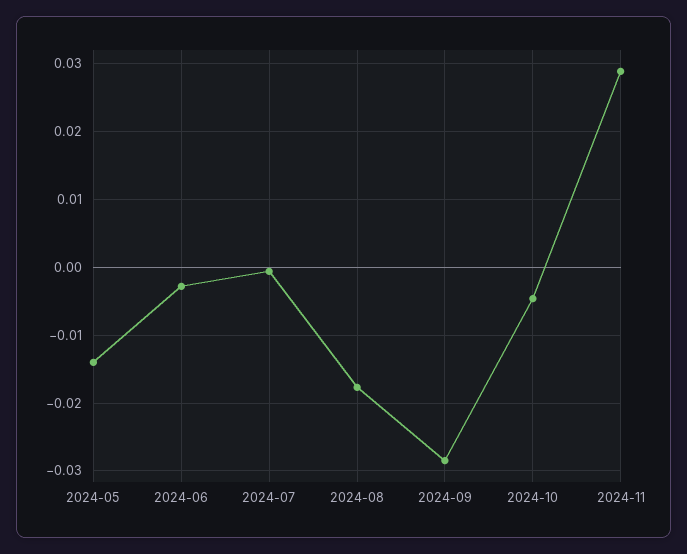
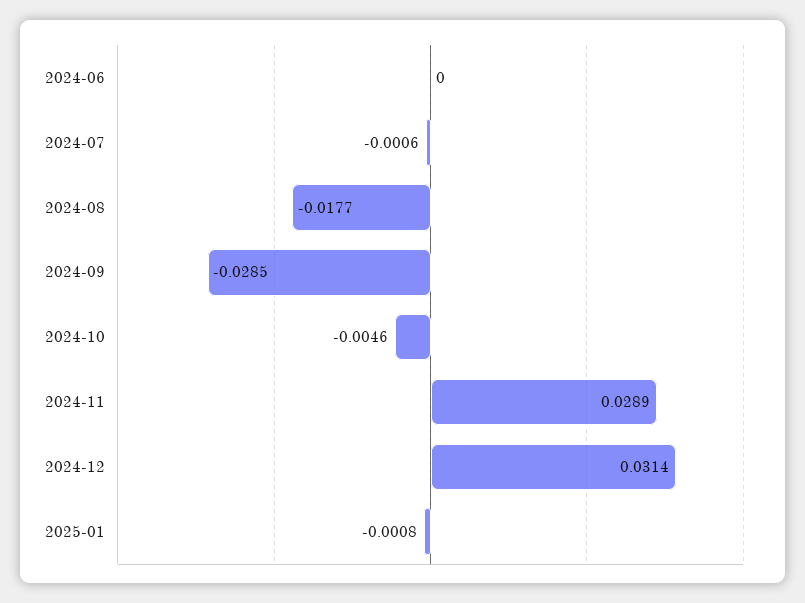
2024-05: -0.014 -> none
2024-06: -0.003 -> 0
2024-12: none -> 0.0314
2025-01: none -> -0.0008

